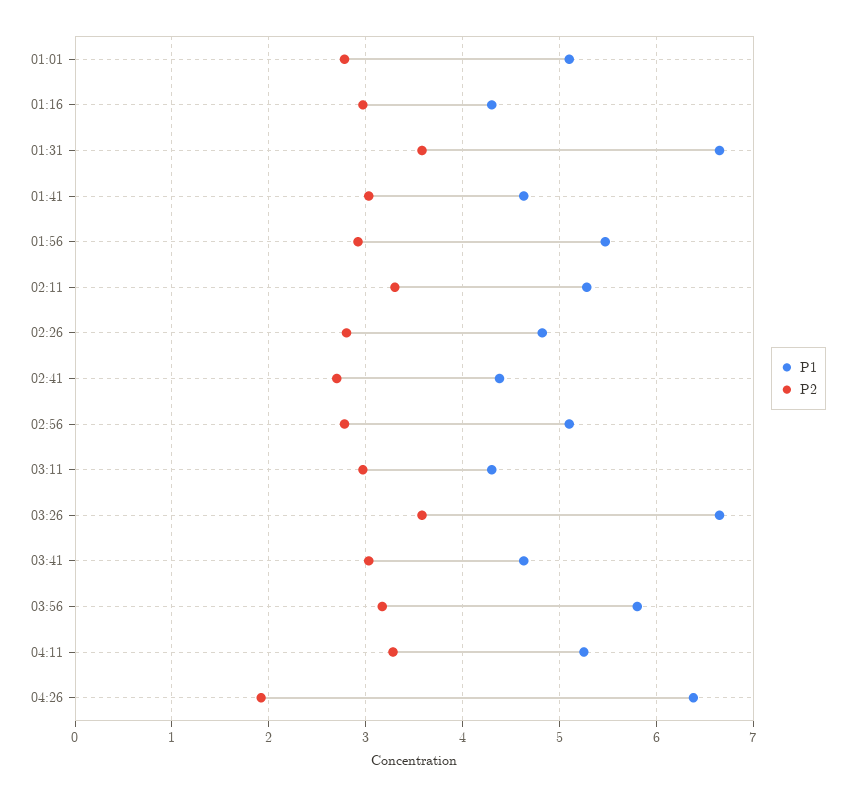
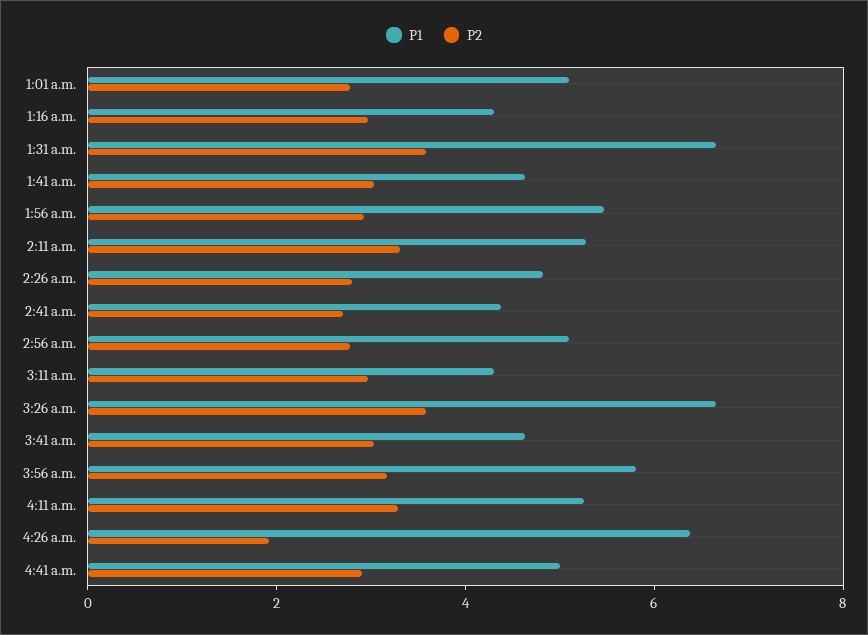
P1, 4:41 a.m.: none -> 5
P2, 4:41 a.m.: none -> 3

